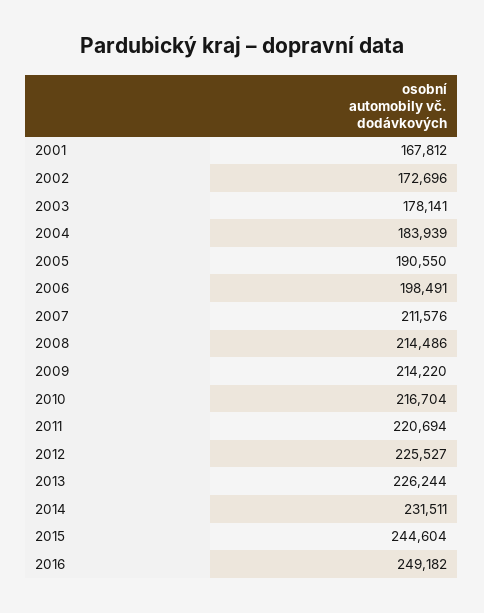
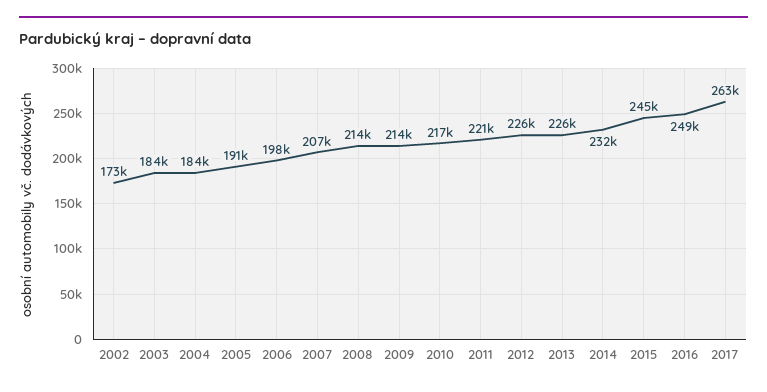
2001: 167812 -> none
2003: 178141 -> 184000
2007: 211576 -> 207000
2017: none -> 263000

